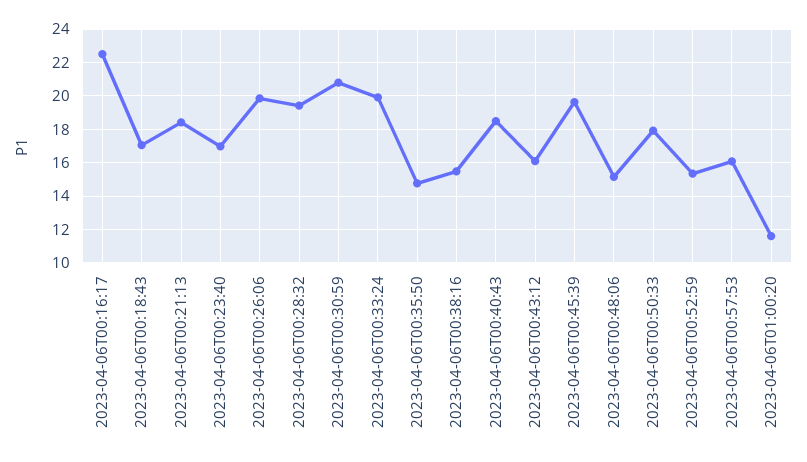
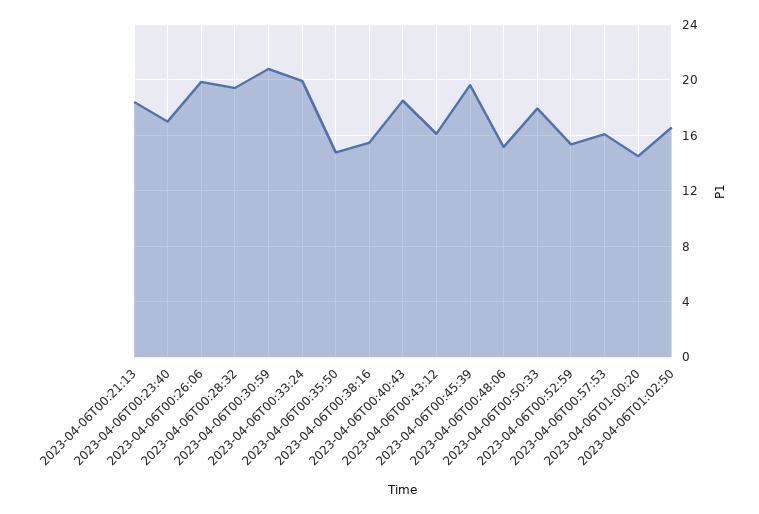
2023-04-06T00:16:17: 22.5 -> none
2023-04-06T00:18:43: 17 -> none
2023-04-06T01:00:20: 11.5 -> 14.5
2023-04-06T01:02:50: none -> 16.5

